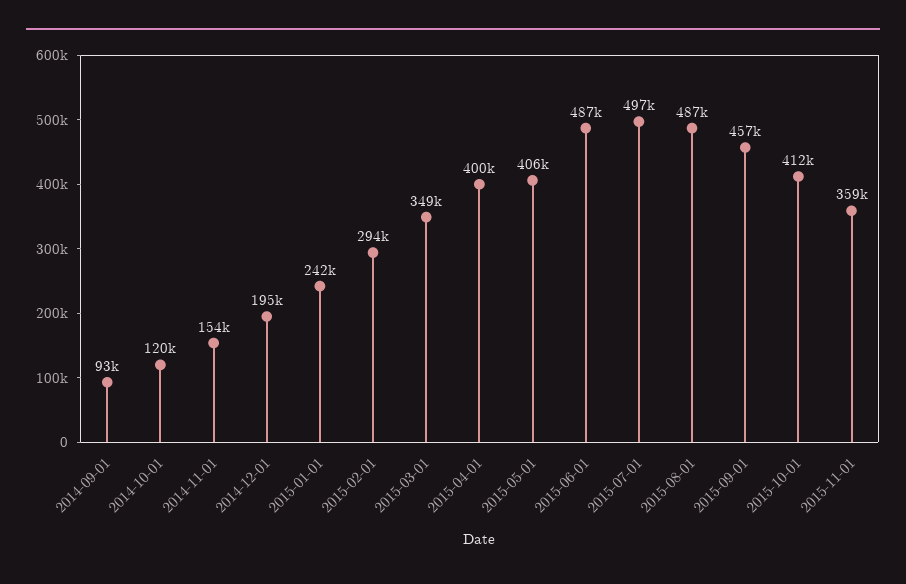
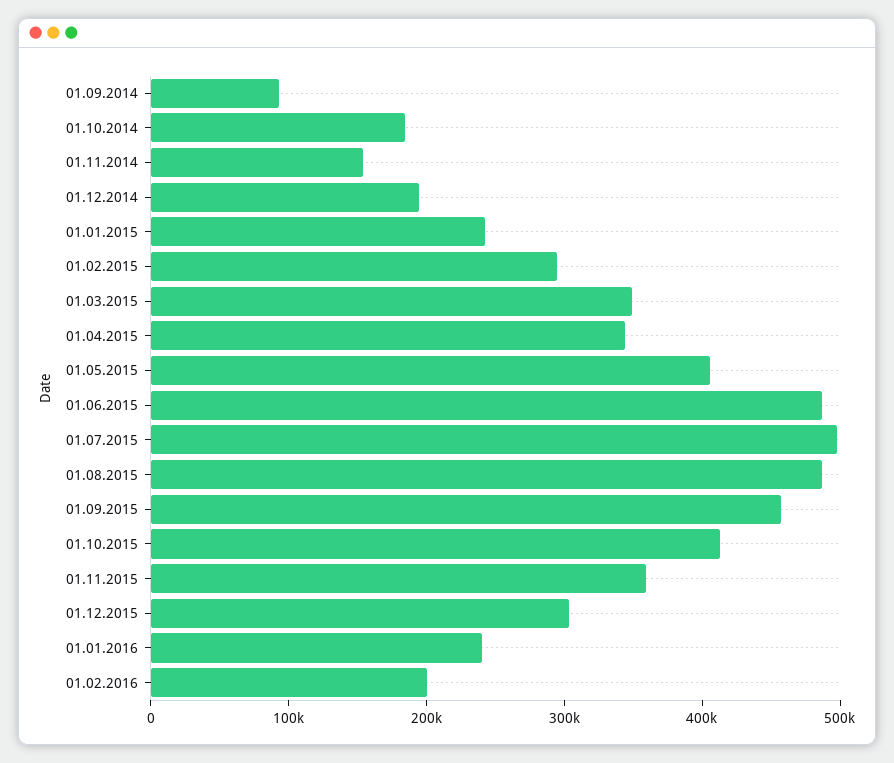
2014-10-01: 120000 -> 180000
2015-04-01: 400000 -> 340000
01.12.2015: none -> 300000
01.01.2016: none -> 240000
01.02.2016: none -> 200000

